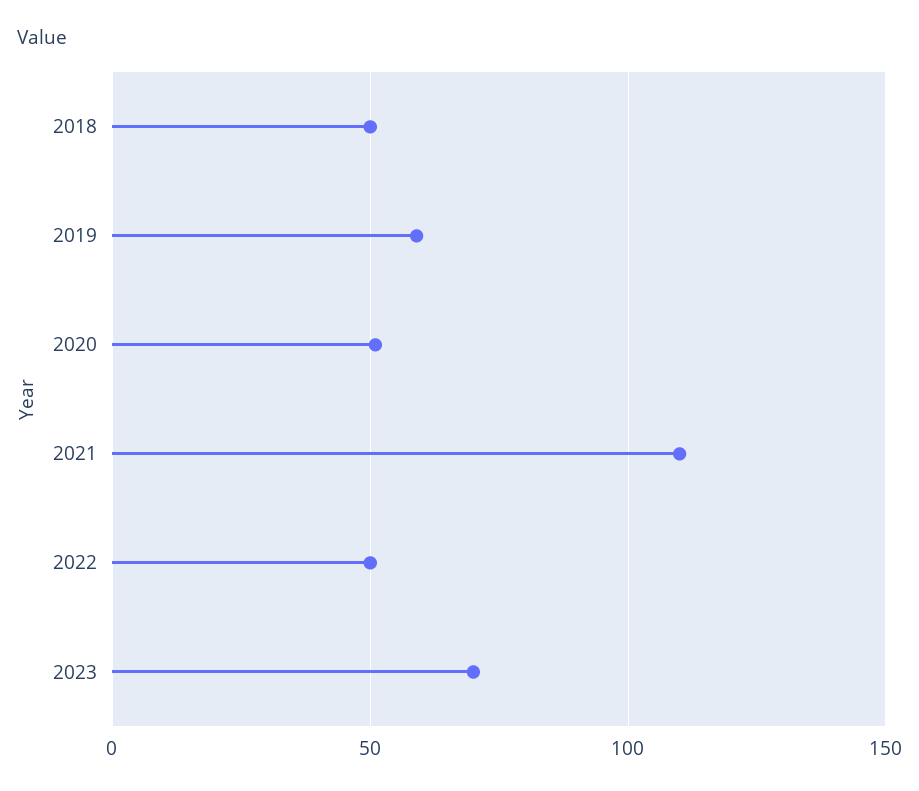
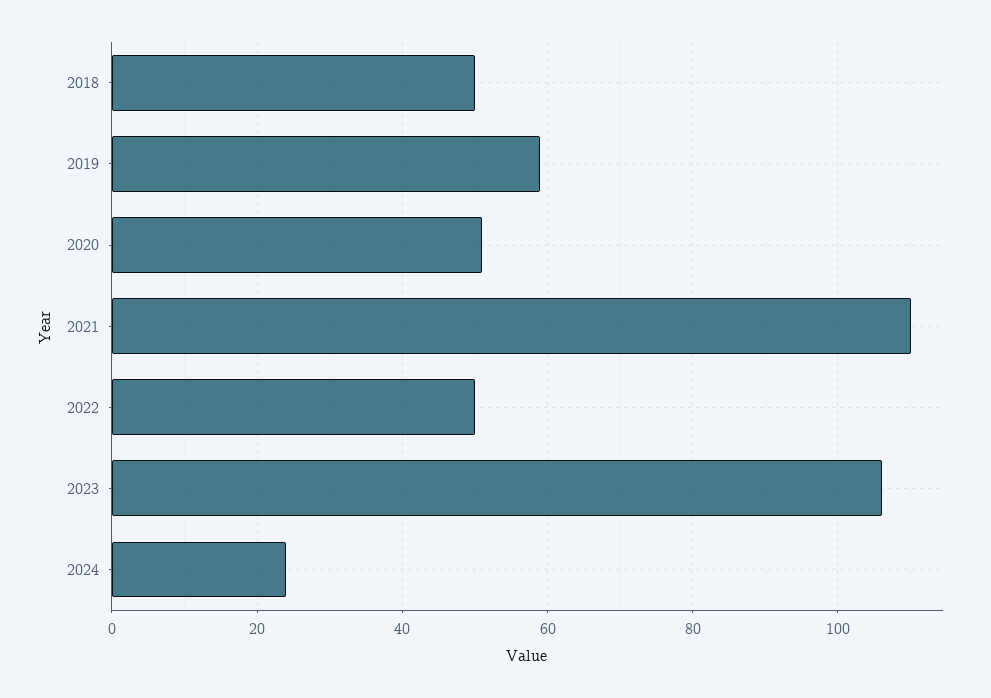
2023: 70 -> 105
2024: none -> 25

